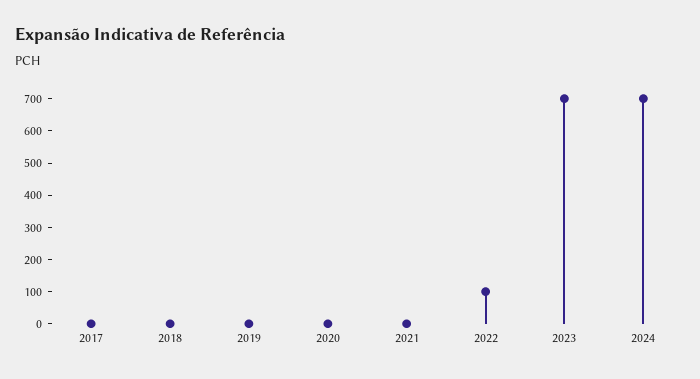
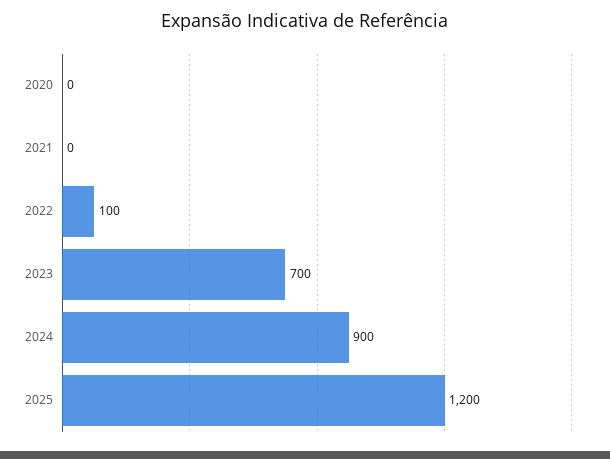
2017: 0 -> none
2018: 0 -> none
2019: 0 -> none
2024: 700 -> 900
2025: none -> 1200

